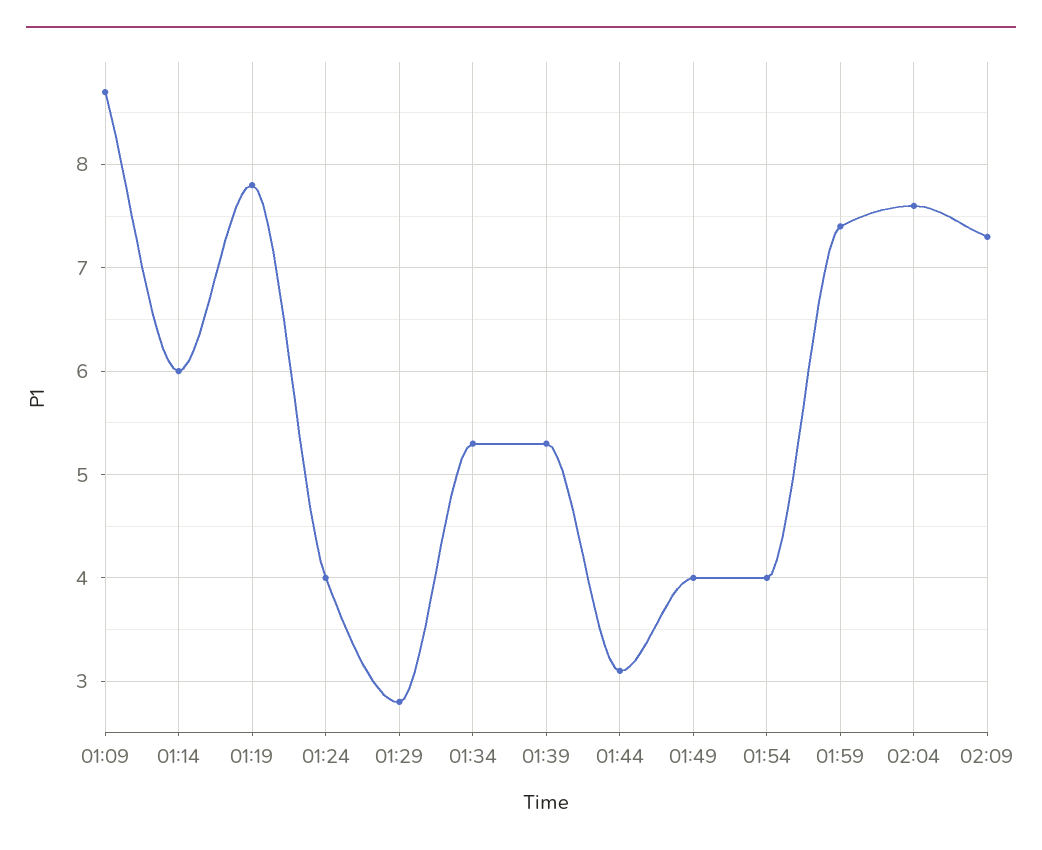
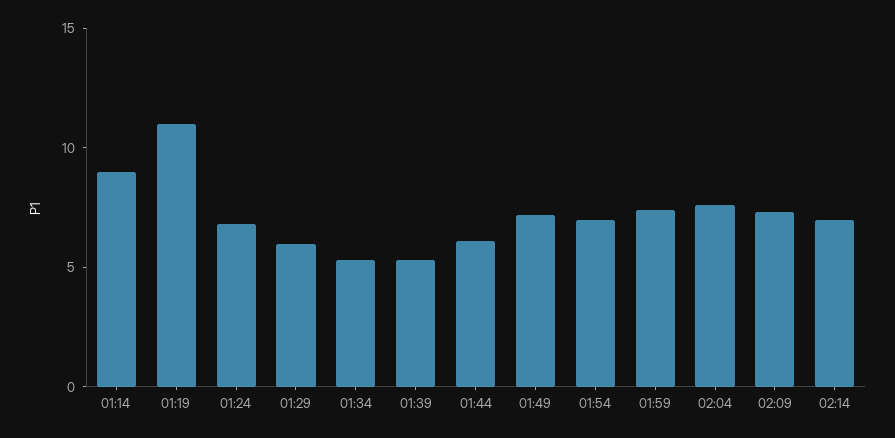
01:09: 8.7 -> none
01:14: 6 -> 9
01:19: 7.8 -> 11
01:24: 4 -> 7
01:29: 2.8 -> 6
01:44: 3.1 -> 6
01:49: 4 -> 7
01:54: 4 -> 7
02:14: none -> 7

